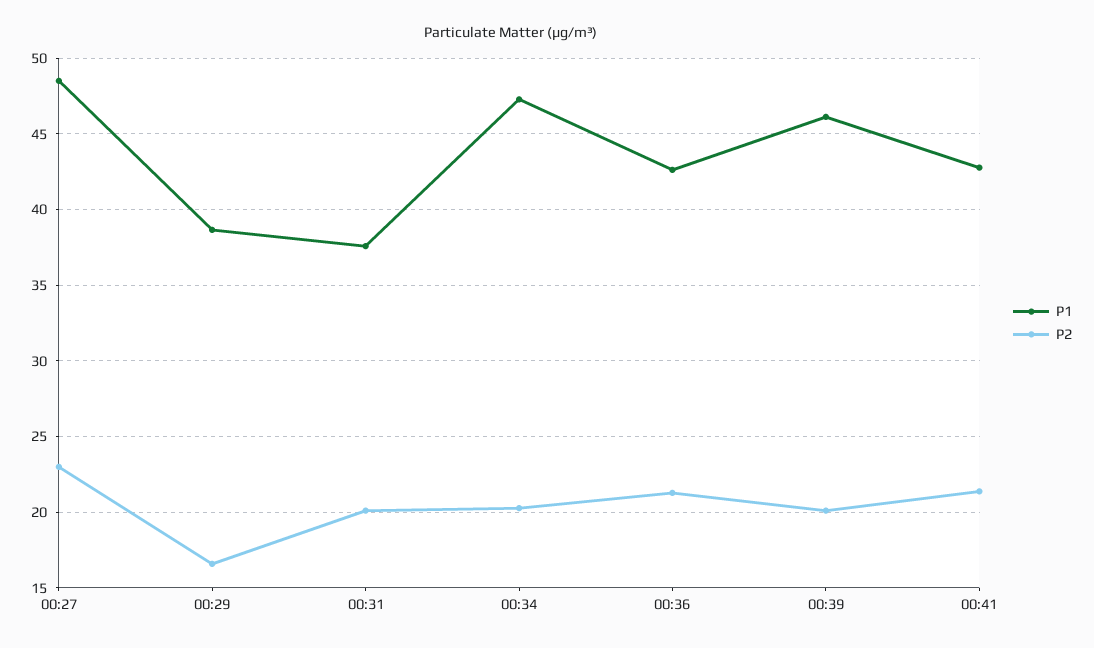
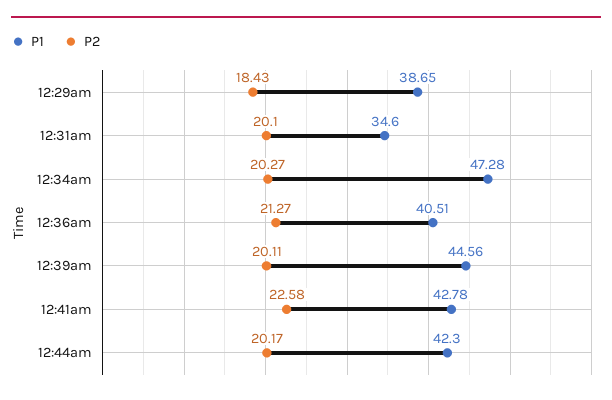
P1, 00:27: 48.5 -> none
P2, 00:27: 23 -> none
P2, 00:29: 16.5 -> 18.43
P1, 00:31: 37.5 -> 34.6
P1, 00:36: 42.5 -> 40.51
P1, 00:39: 46 -> 44.56
P2, 00:41: 21.5 -> 22.58
P1, 12:44am: none -> 42.3
P2, 12:44am: none -> 20.17

